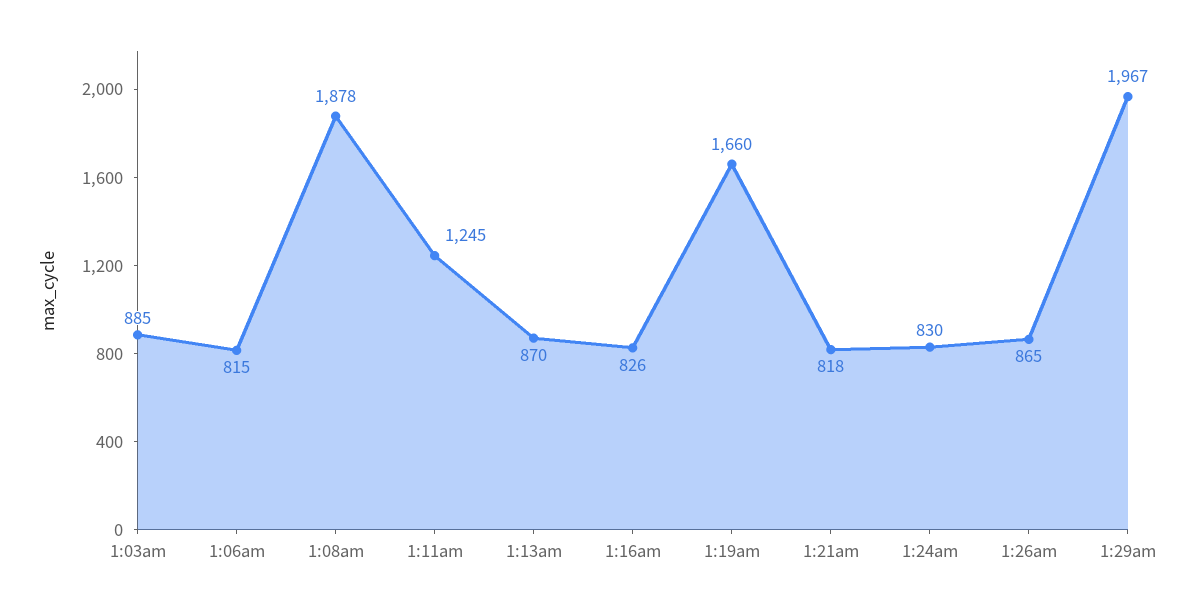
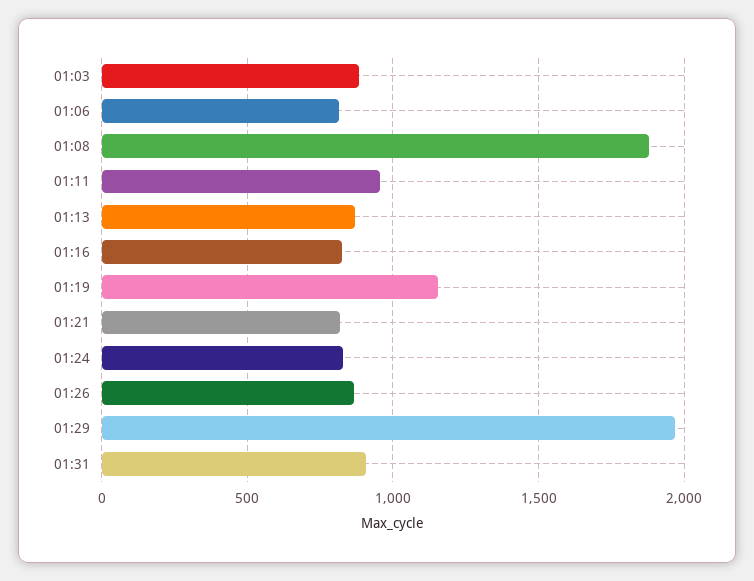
1:11am: 1245 -> 950
1:19am: 1660 -> 1150
01:31: none -> 900

